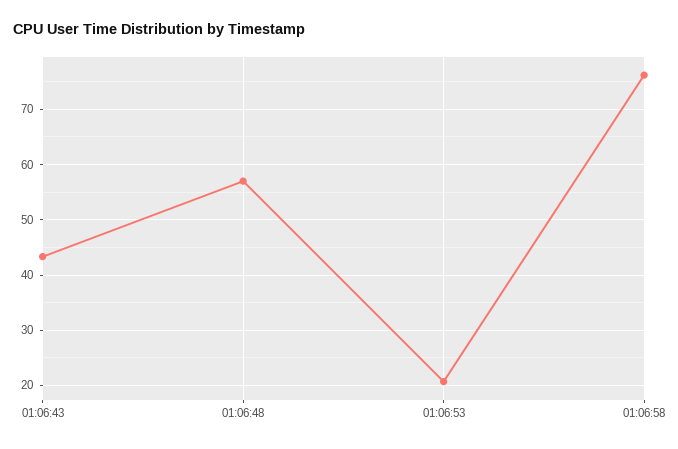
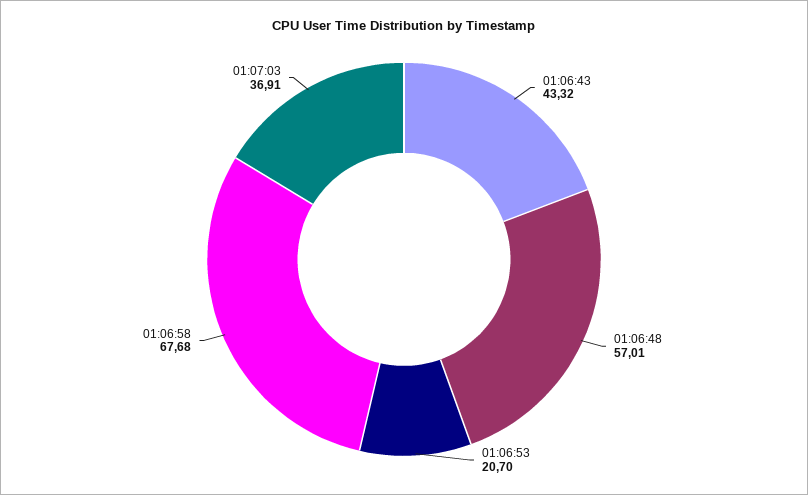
01:06:58: 76 -> 67.68
01:07:03: none -> 36.91

